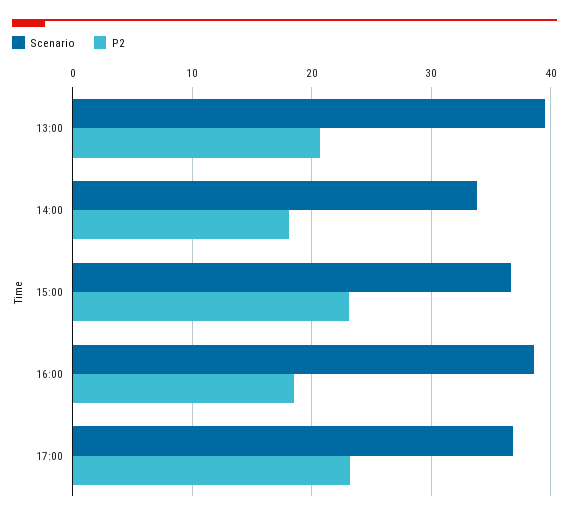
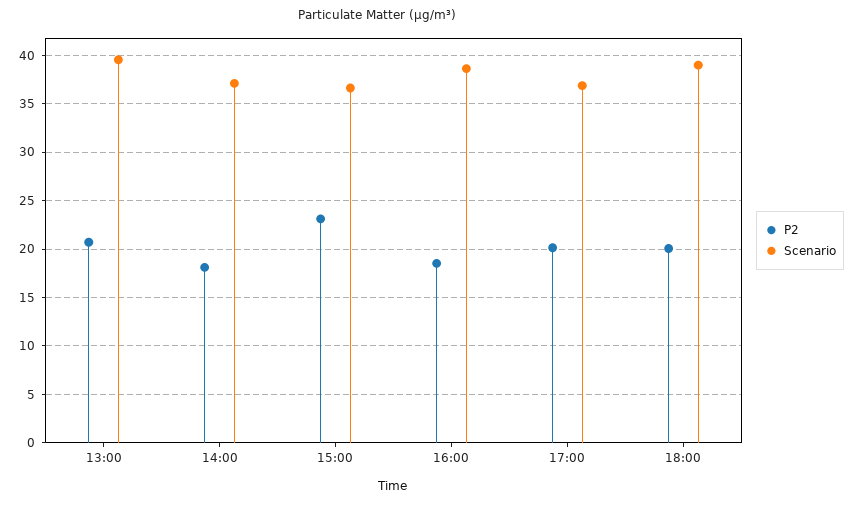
Scenario, 14:00: 34 -> 37
P2, 17:00: 23 -> 20
P2, 18:00: none -> 20
Scenario, 18:00: none -> 39

